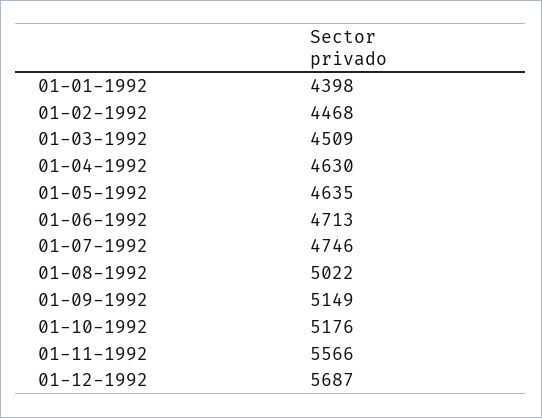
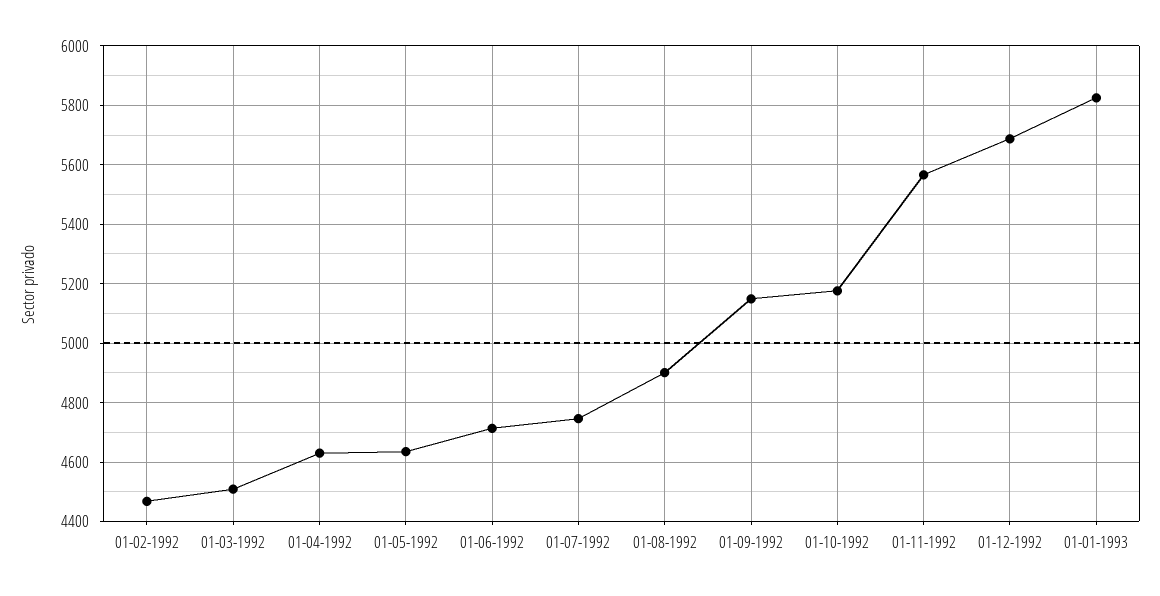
01-01-1992: 4398 -> none
01-08-1992: 5022 -> 4900
01-01-1993: none -> 5825

